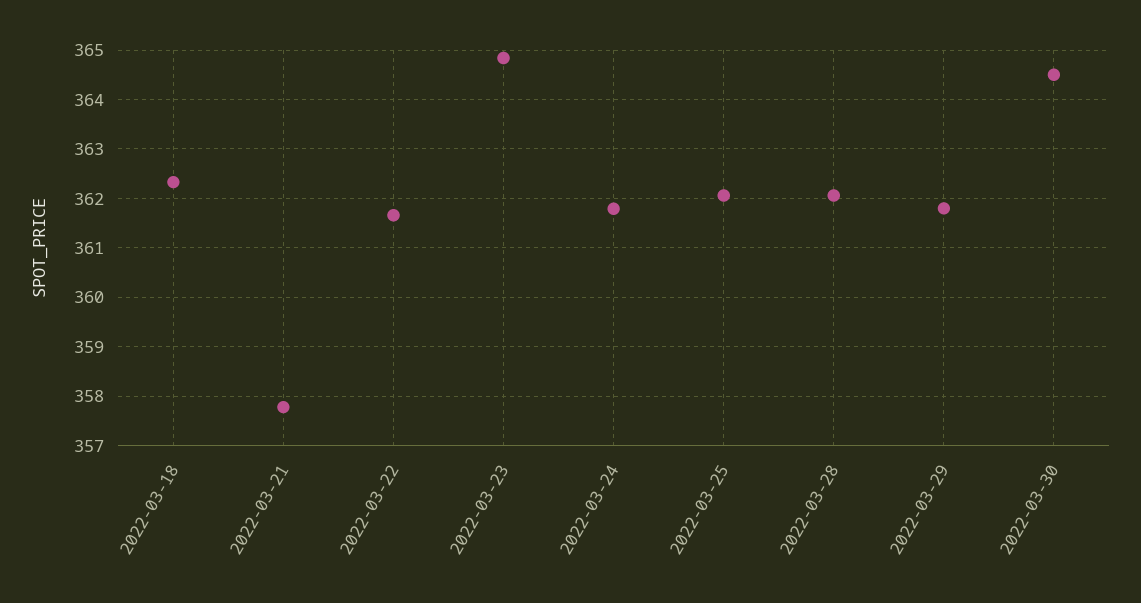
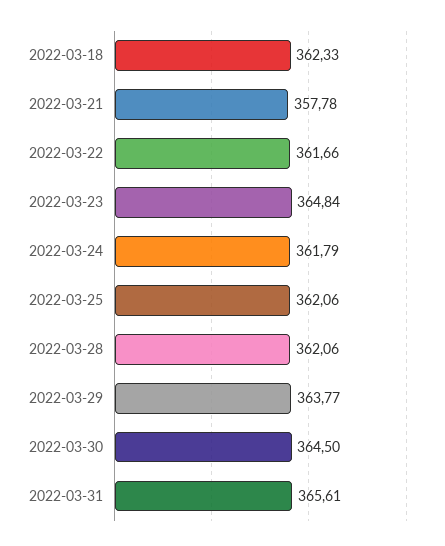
2022-03-29: 361.8 -> 363.77
2022-03-31: none -> 365.61

